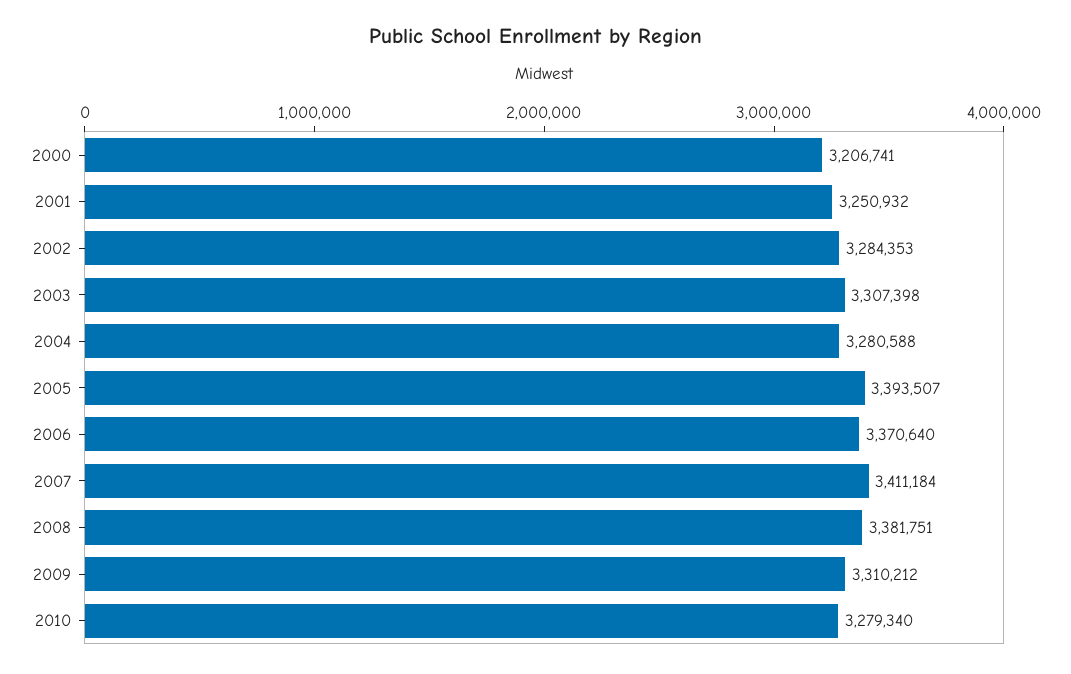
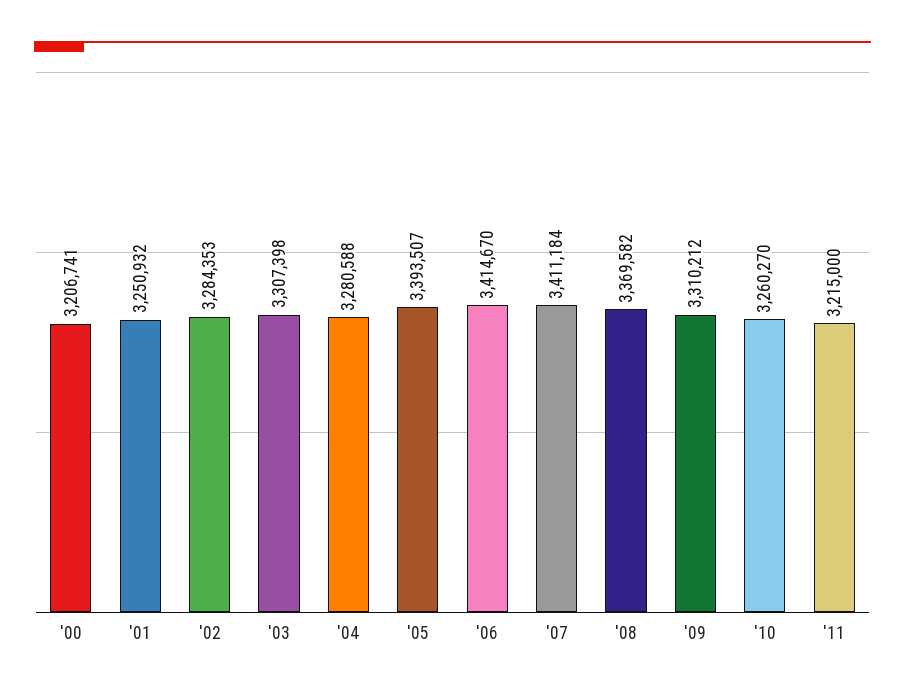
2006: 3370640 -> 3414670
2008: 3381751 -> 3369582
2010: 3279340 -> 3260270
'11: none -> 3215000

